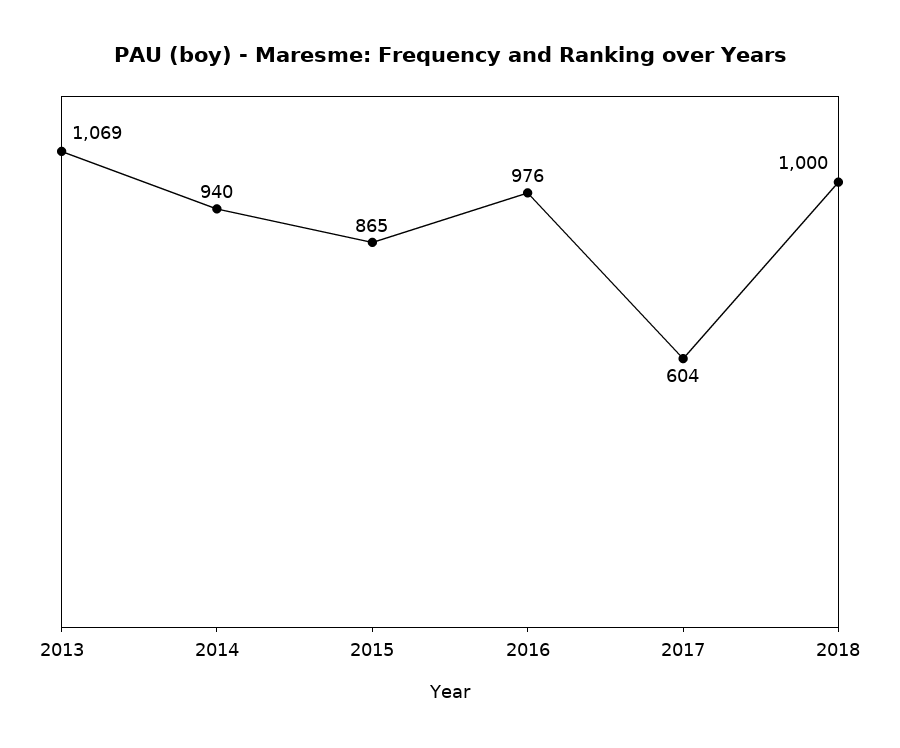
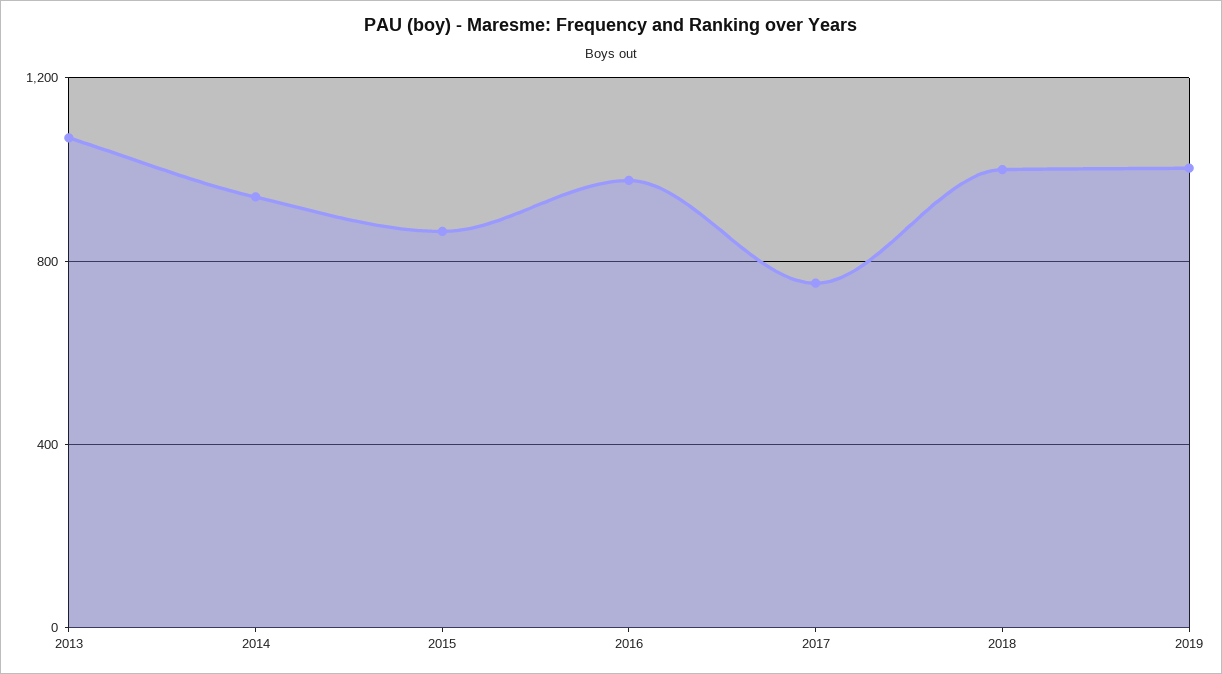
2017: 604 -> 750
2019: none -> 1000

